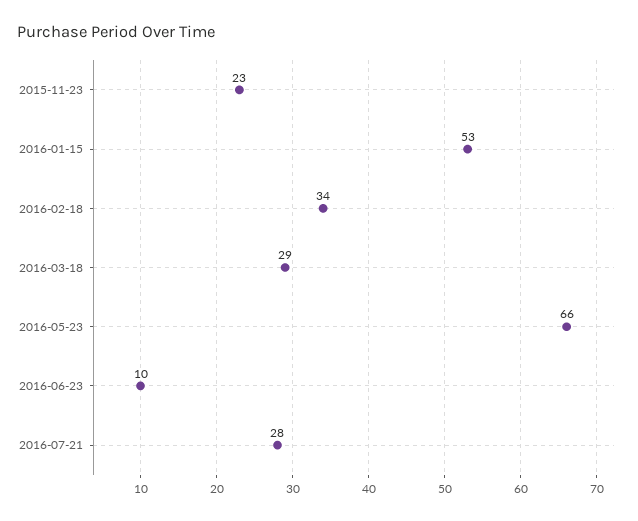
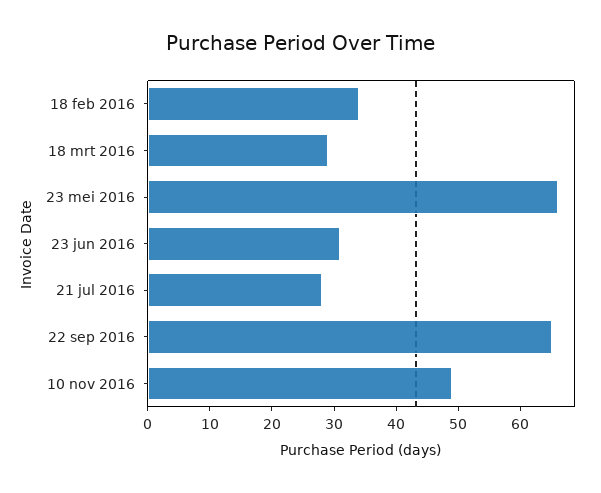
2015-11-23: 23 -> none
2016-01-15: 53 -> none
2016-06-23: 10 -> 30
22 sep 2016: none -> 65
10 nov 2016: none -> 50

